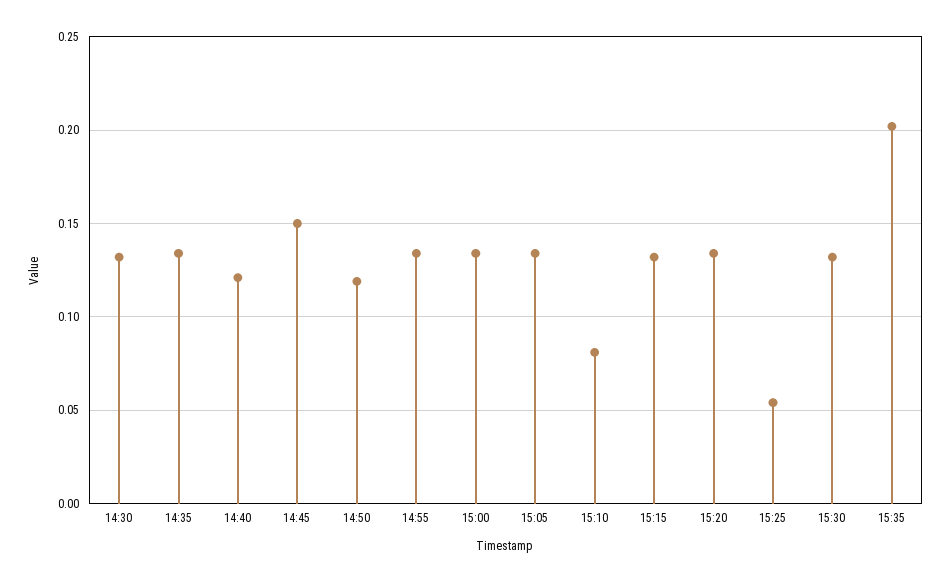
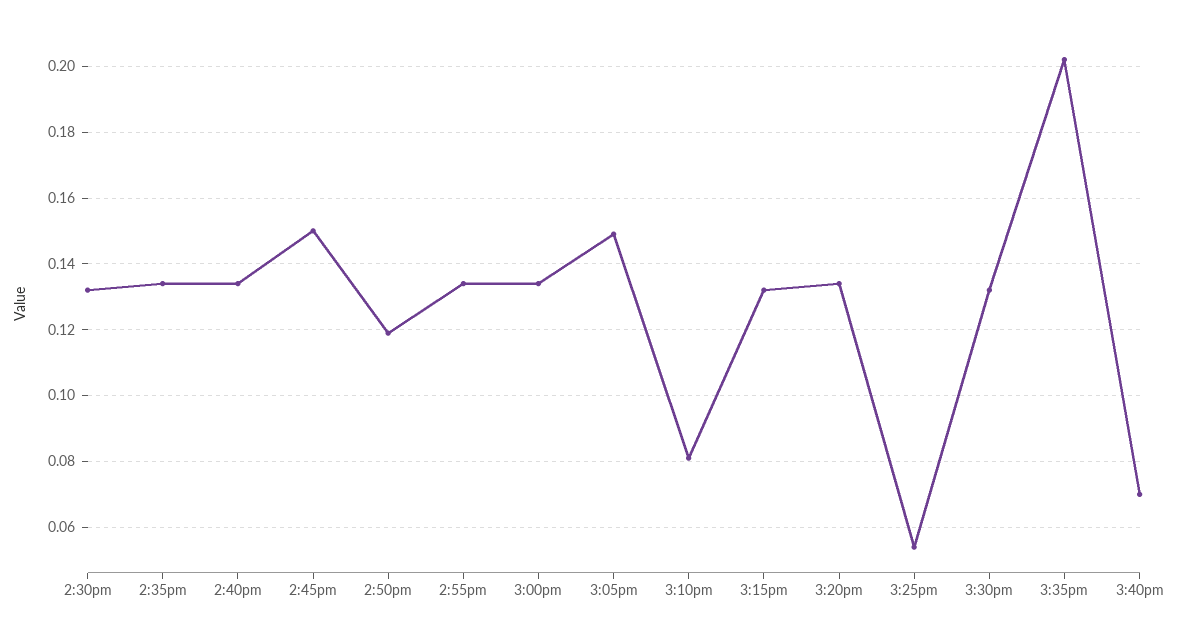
14:40: 0.12 -> 0.135
15:05: 0.135 -> 0.15
3:40pm: none -> 0.07

